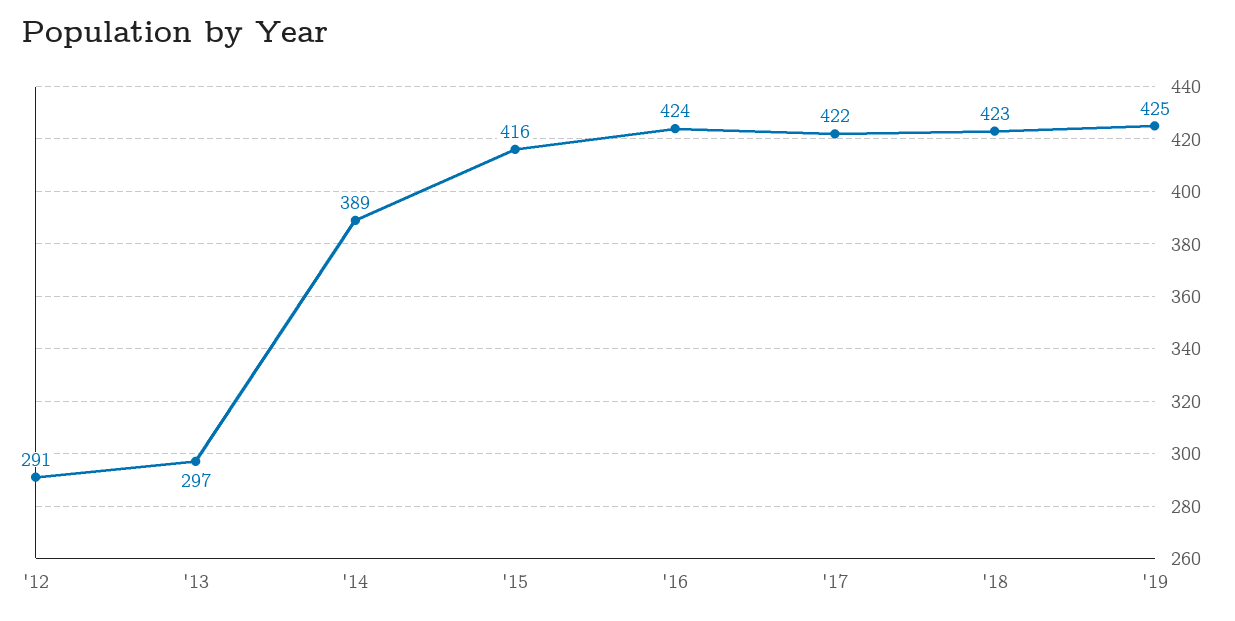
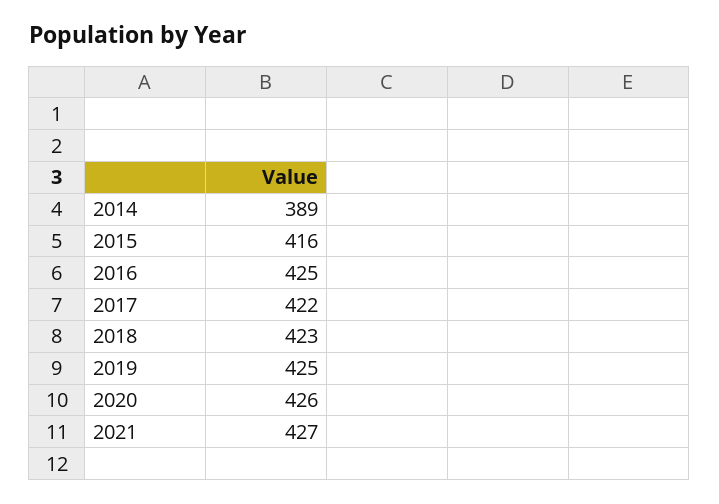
'12: 291 -> none
'13: 297 -> none
'16: 424 -> 425
2020: none -> 426
2021: none -> 427

